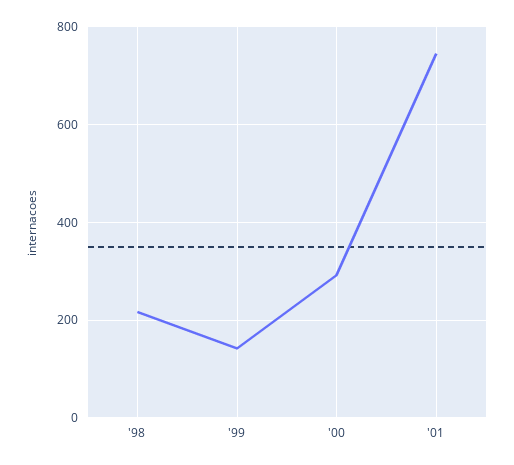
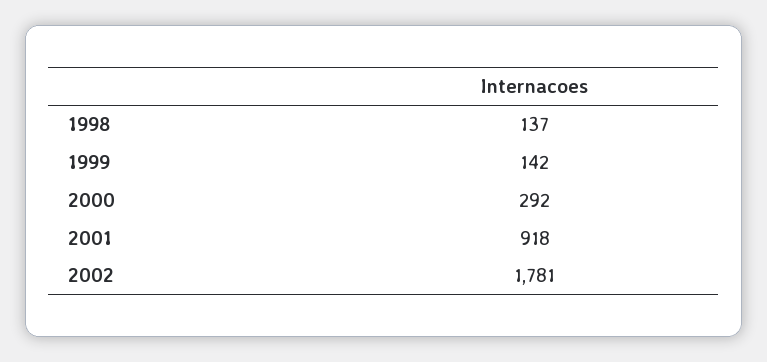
'98: 220 -> 137
'01: 740 -> 918
2002: none -> 1781

